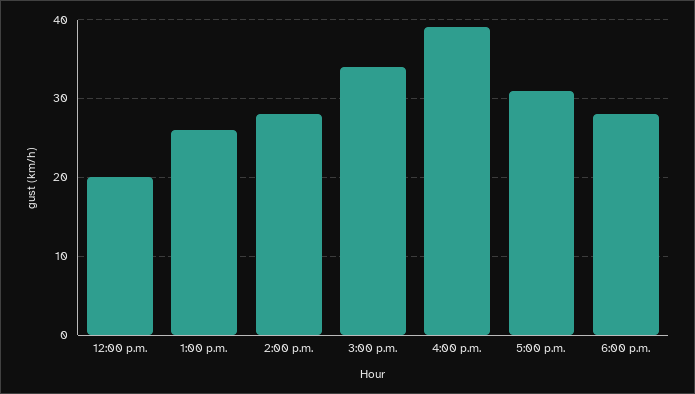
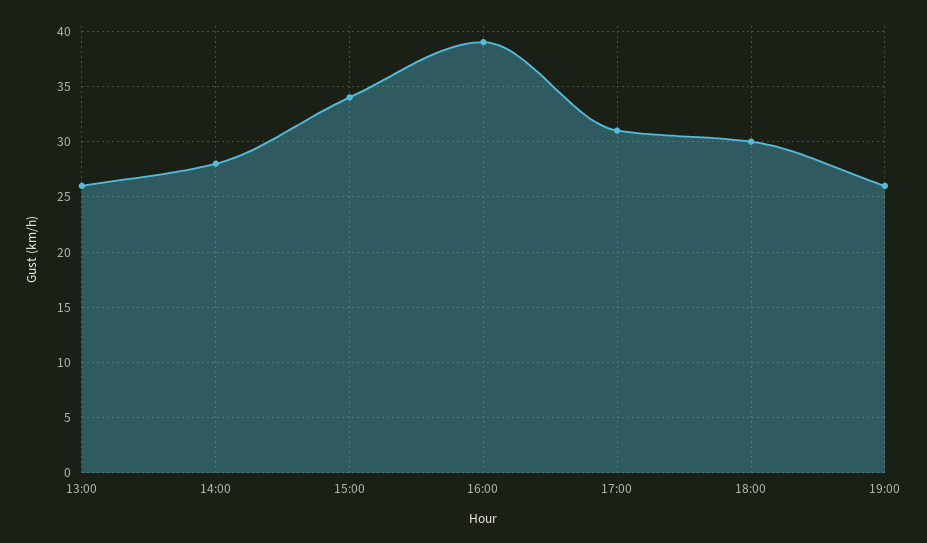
12:00 p.m.: 20 -> none
6:00 p.m.: 28 -> 30
19:00: none -> 26

